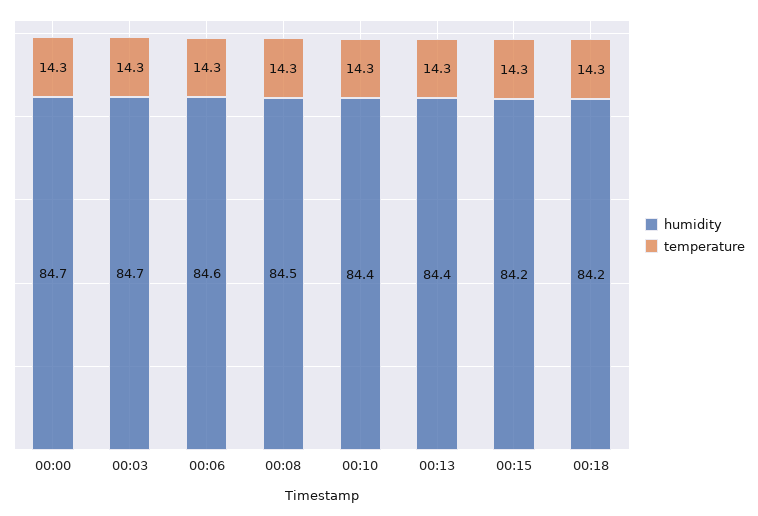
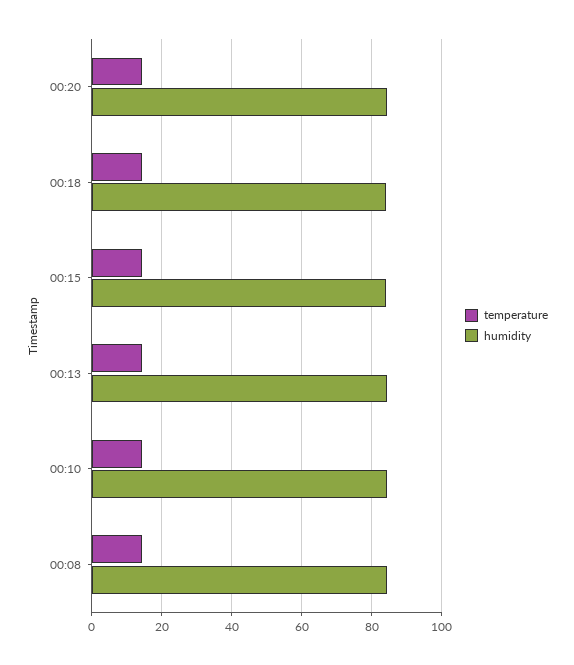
humidity, 00:00: 84.7 -> none
temperature, 00:00: 14.3 -> none
humidity, 00:03: 84.7 -> none
temperature, 00:03: 14.3 -> none
humidity, 00:06: 84.6 -> none
temperature, 00:06: 14.3 -> none
temperature, 00:20: none -> 14
humidity, 00:20: none -> 84

